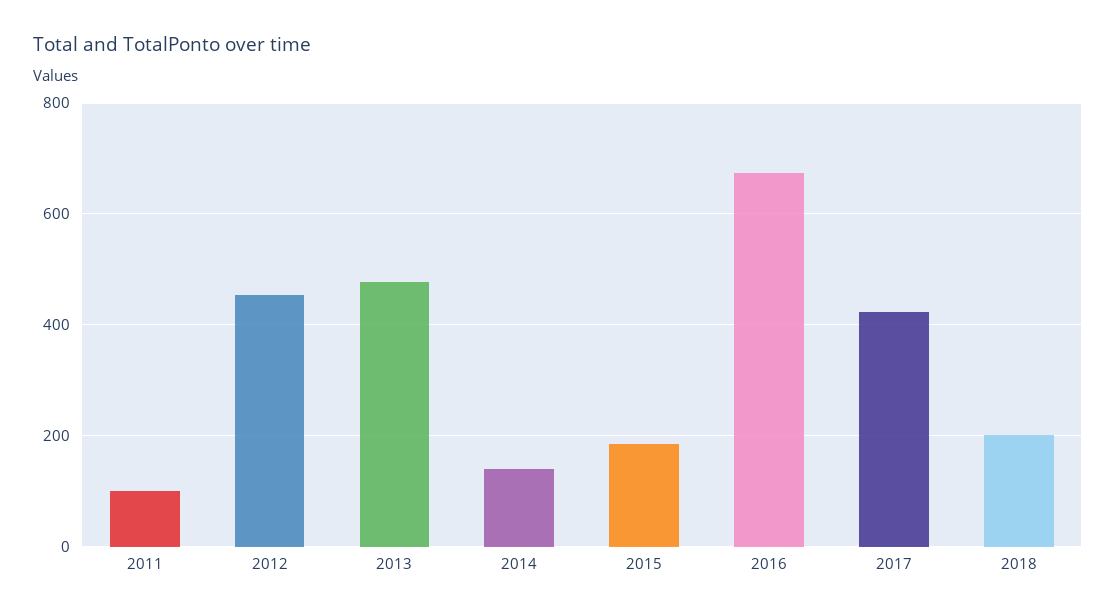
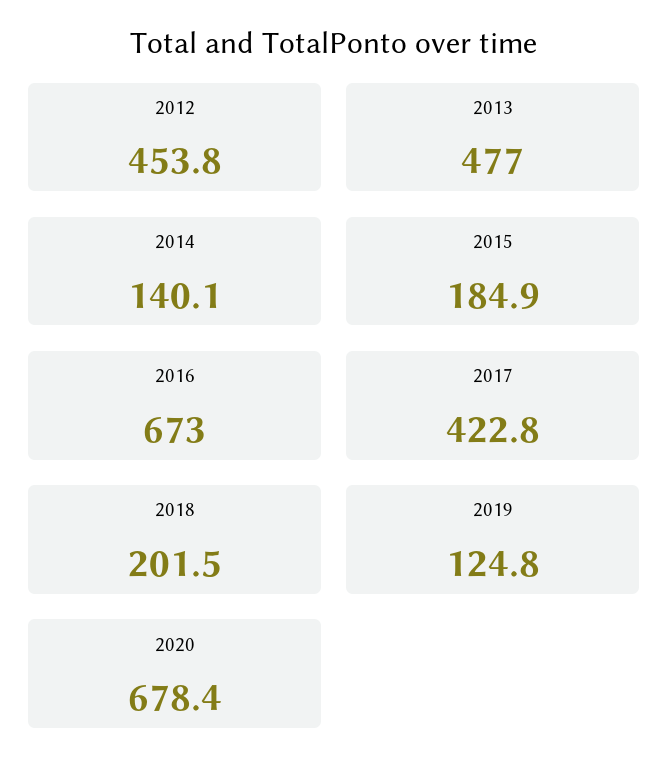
2011: 100 -> none
2019: none -> 124.8
2020: none -> 678.4

